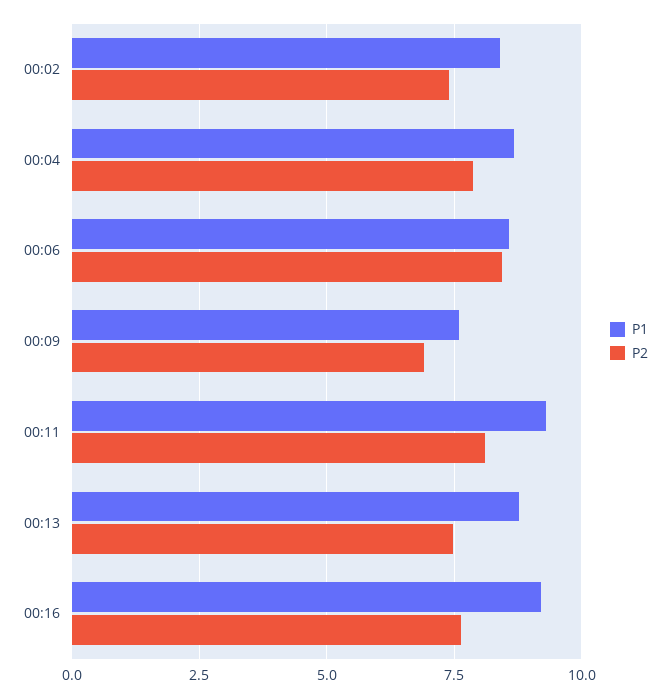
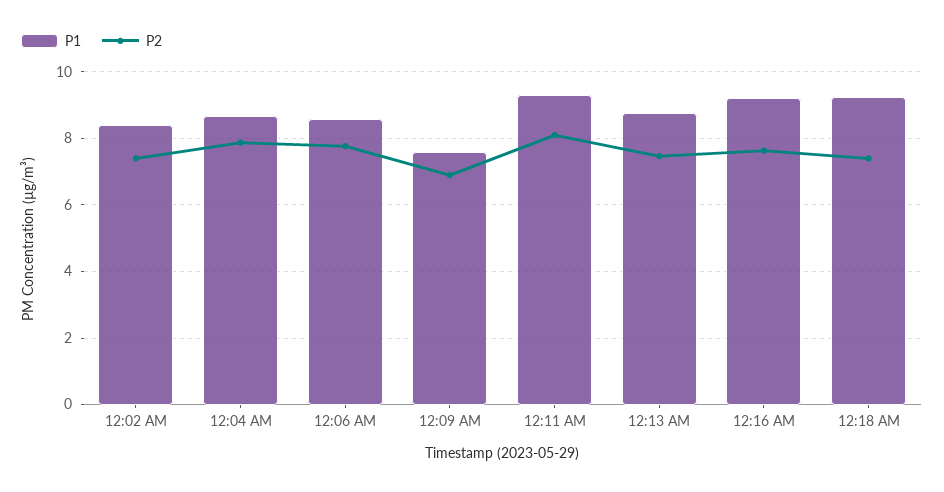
P2, 00:06: 8.5 -> 7.8
P1, 12:18 AM: none -> 9.2
P2, 12:18 AM: none -> 7.4

